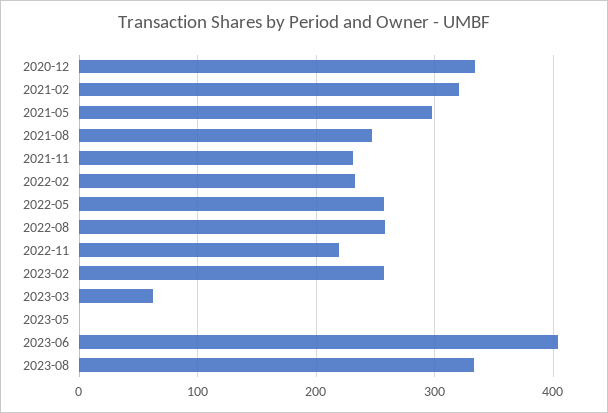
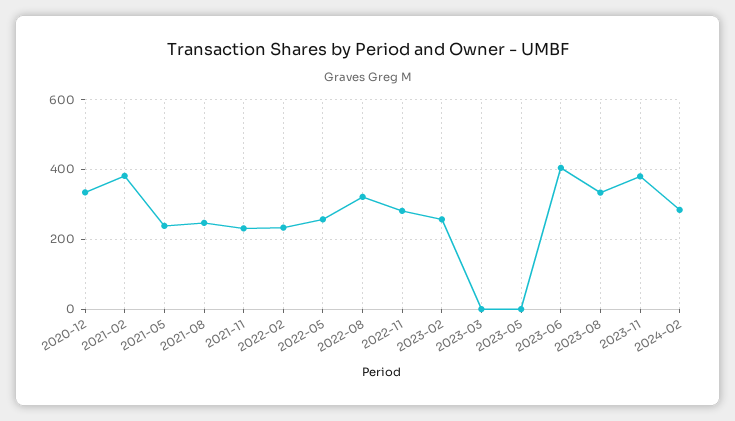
2021-02: 320 -> 380
2021-05: 300 -> 240
2022-08: 260 -> 320
2022-11: 220 -> 280
2023-03: 60 -> 0
2023-11: none -> 380
2024-02: none -> 280

